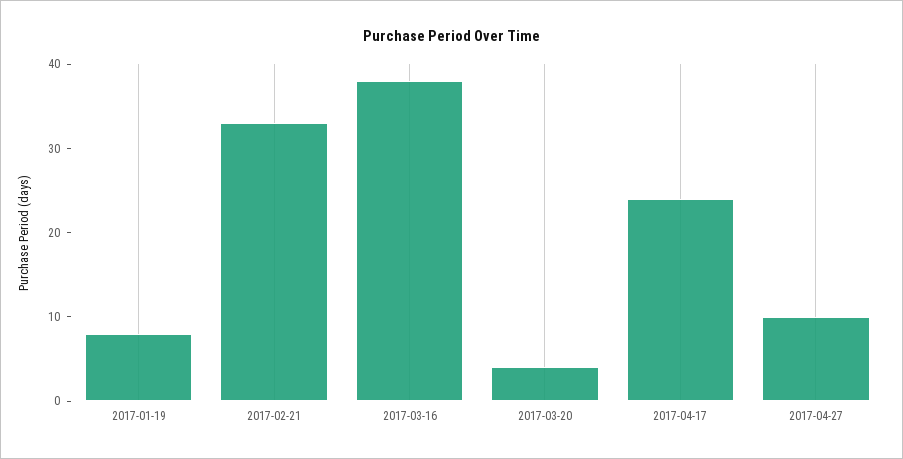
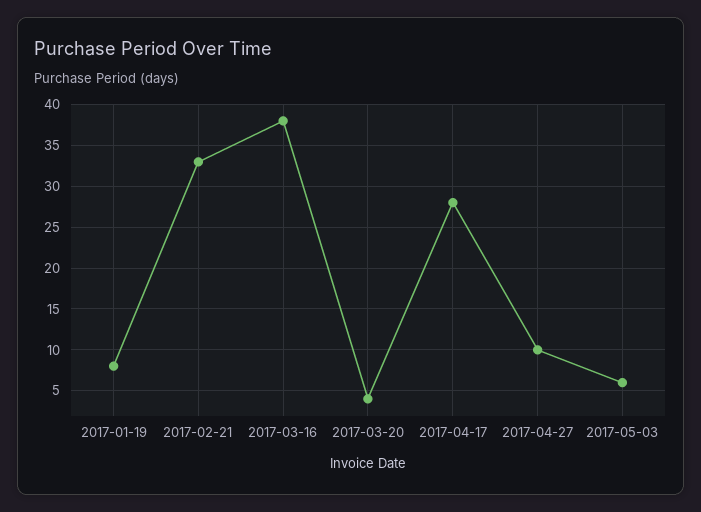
2017-04-17: 24 -> 28
2017-05-03: none -> 6

